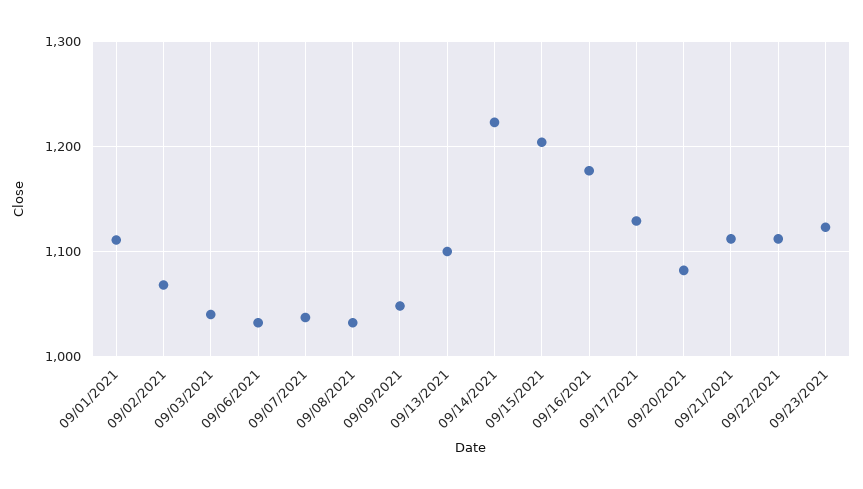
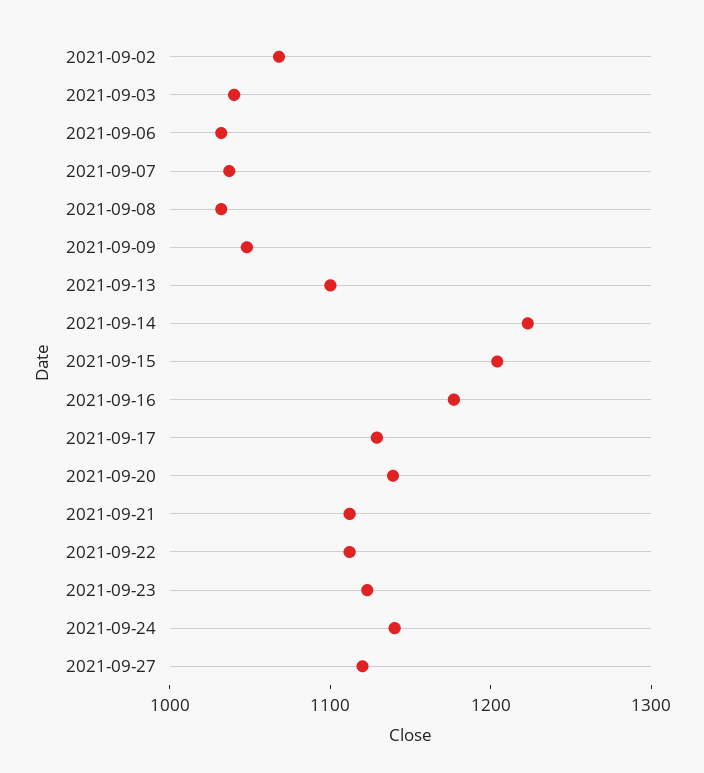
09/01/2021: 1110 -> none
09/20/2021: 1080 -> 1140
2021-09-24: none -> 1140
2021-09-27: none -> 1120

